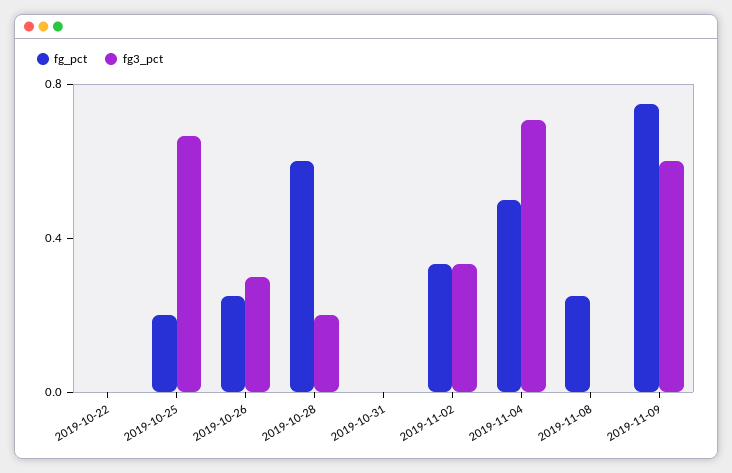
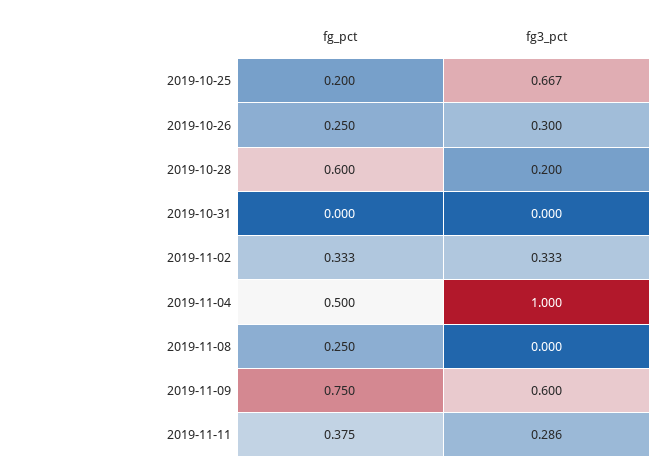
fg_pct, 2019-10-22: 0 -> none
fg3_pct, 2019-10-22: 0 -> none
fg3_pct, 2019-11-04: 0.7 -> 1
fg_pct, 2019-11-11: none -> 0.375
fg3_pct, 2019-11-11: none -> 0.286

